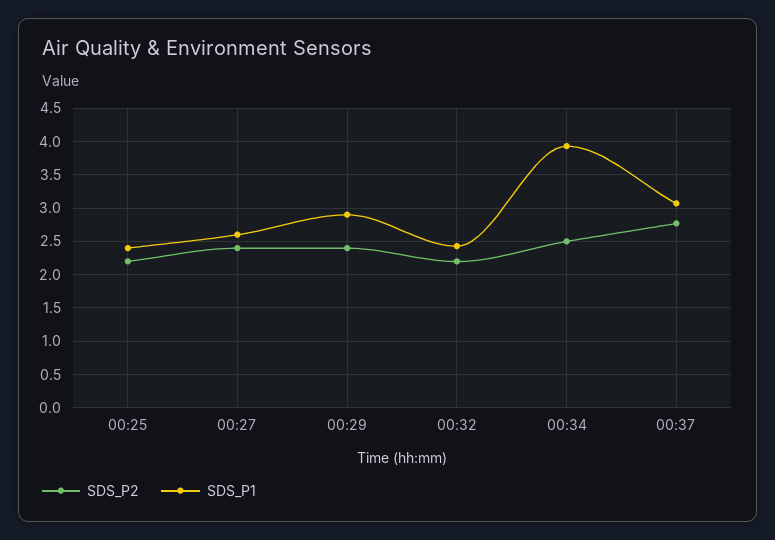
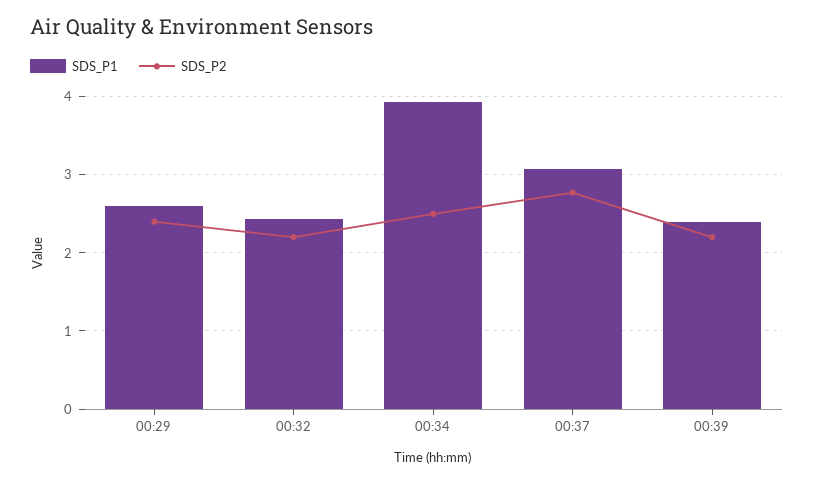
SDS_P2, 00:25: 2.2 -> none
SDS_P1, 00:25: 2.4 -> none
SDS_P2, 00:27: 2.4 -> none
SDS_P1, 00:27: 2.6 -> none
SDS_P1, 00:29: 2.9 -> 2.6
SDS_P1, 00:39: none -> 2.4
SDS_P2, 00:39: none -> 2.2

